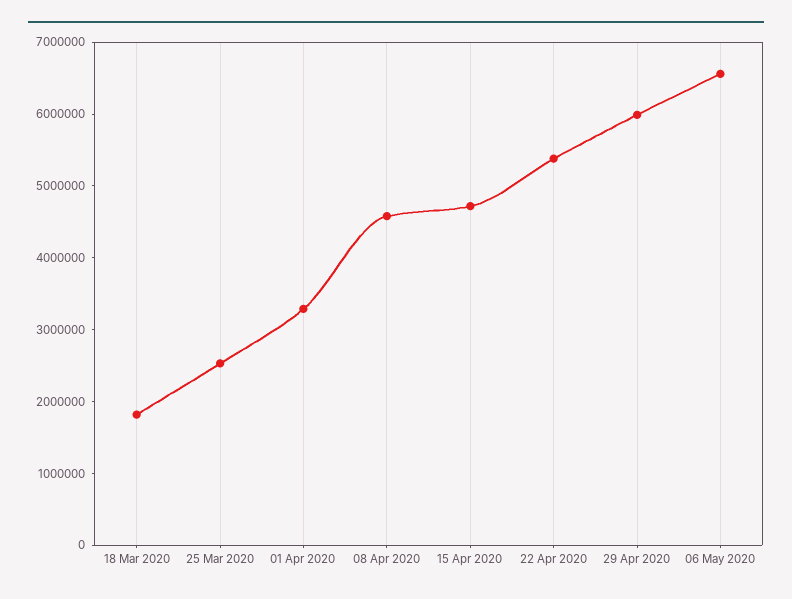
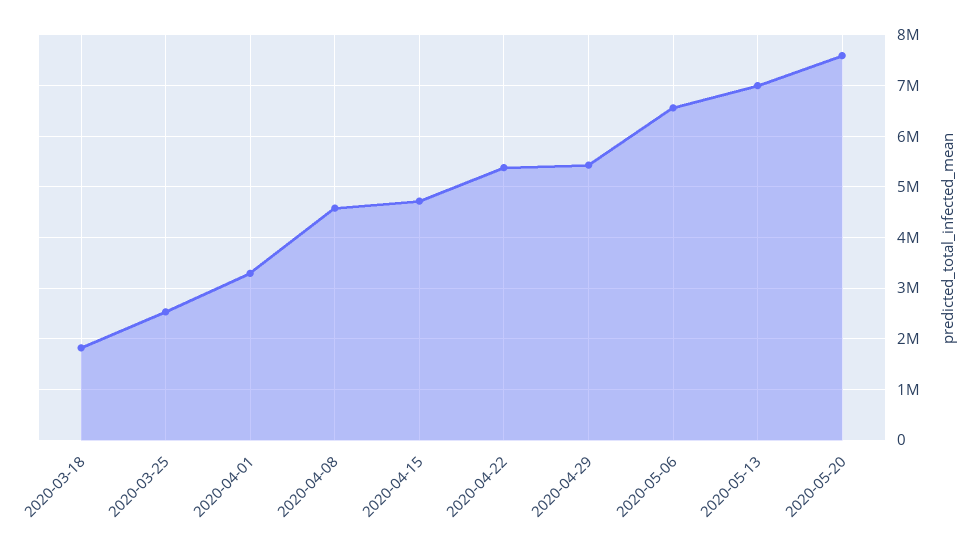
29 Apr 2020: 6000000 -> 5400000
2020-05-13: none -> 7000000
2020-05-20: none -> 7600000

